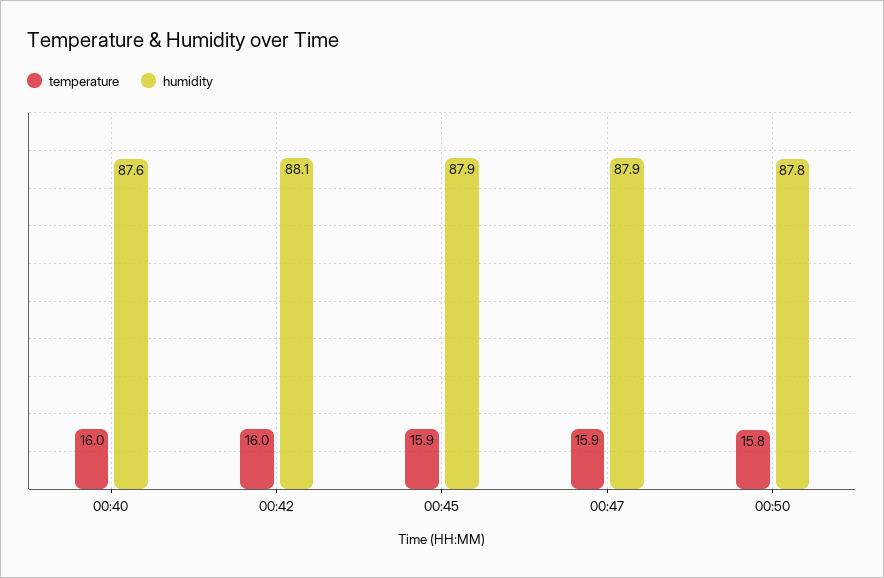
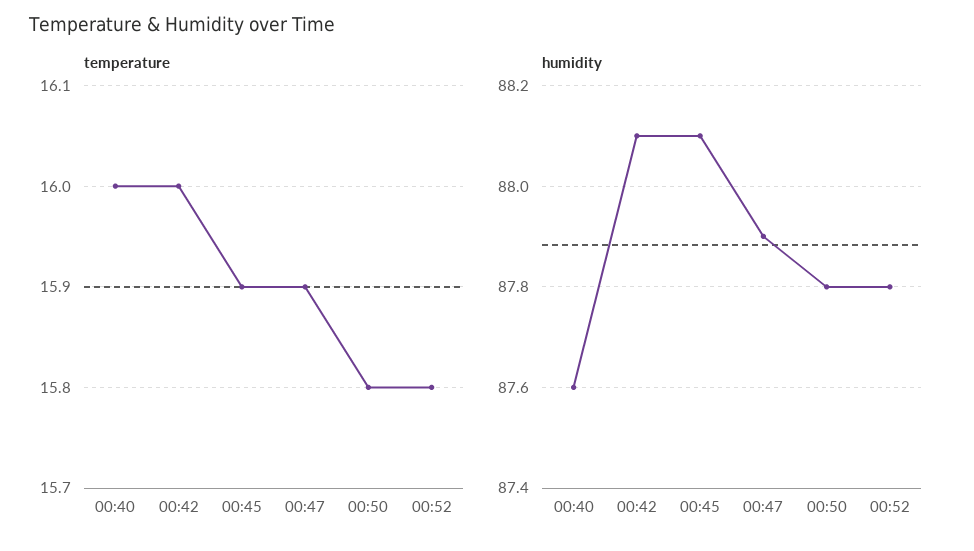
humidity, 00:45: 87.9 -> 88.1
temperature, 00:52: none -> 15.8
humidity, 00:52: none -> 87.8

